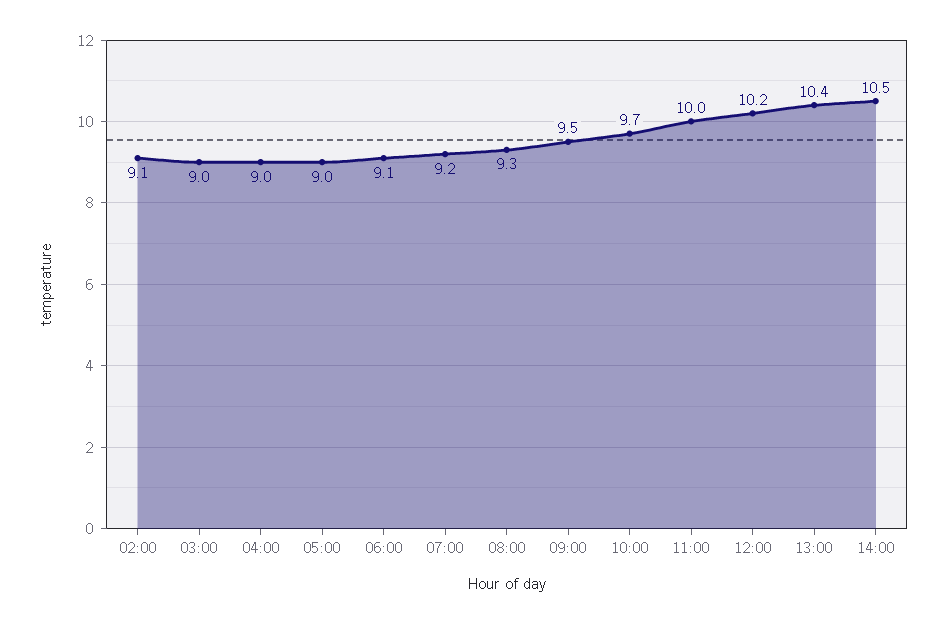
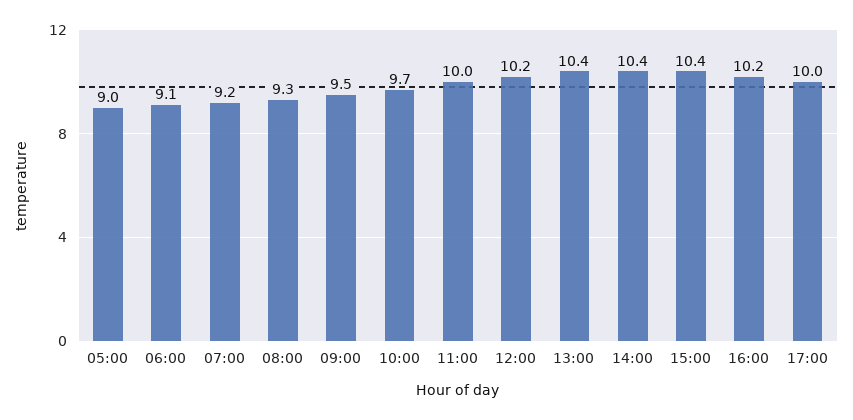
02:00: 9.1 -> none
03:00: 9 -> none
04:00: 9 -> none
14:00: 10.5 -> 10.4
15:00: none -> 10.4
16:00: none -> 10.2
17:00: none -> 10

